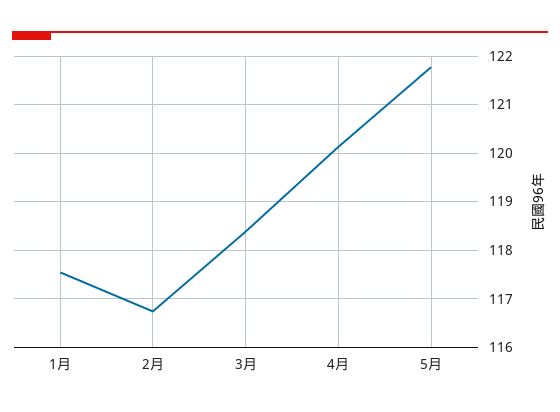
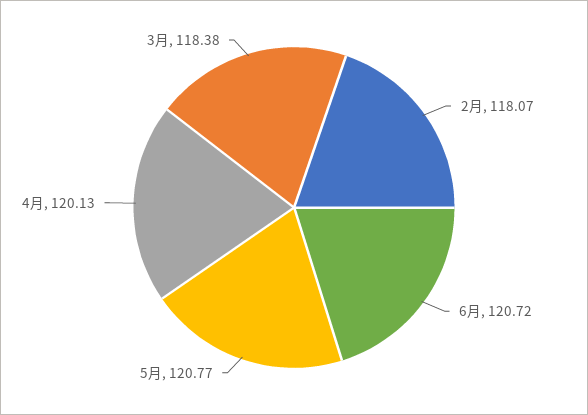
1月: 117.6 -> none
2月: 116.8 -> 118.07
5月: 121.8 -> 120.77
6月: none -> 120.72

